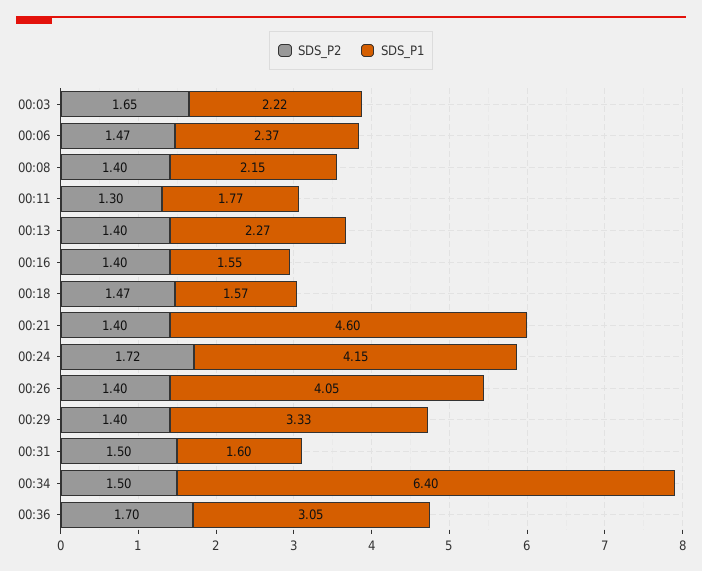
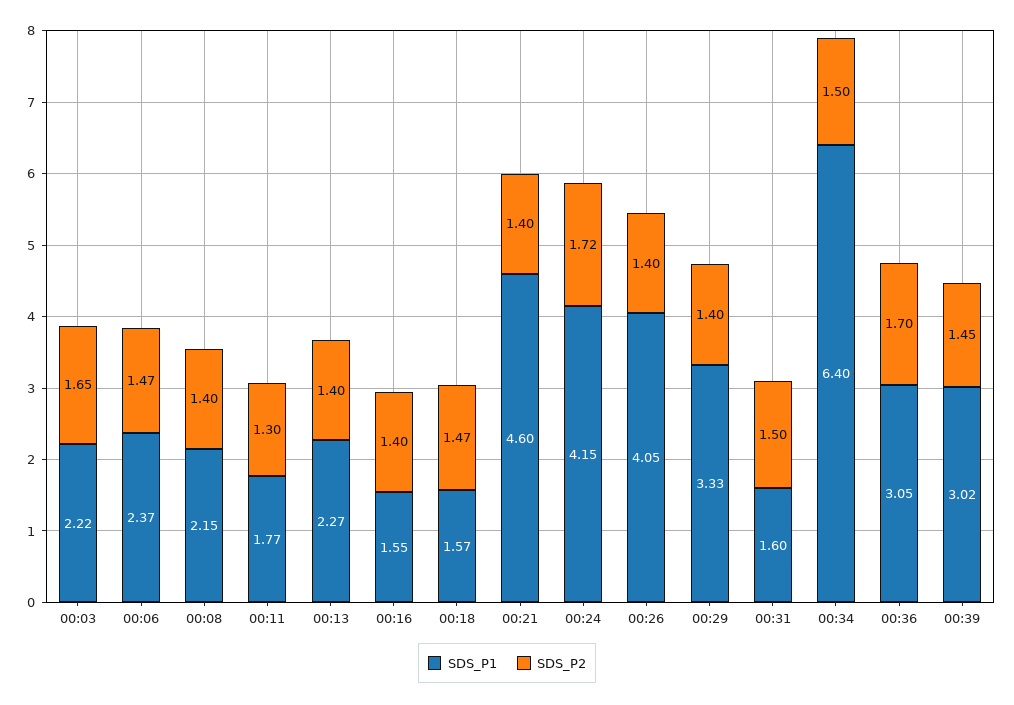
SDS_P1, 00:39: none -> 3.02
SDS_P2, 00:39: none -> 1.45

